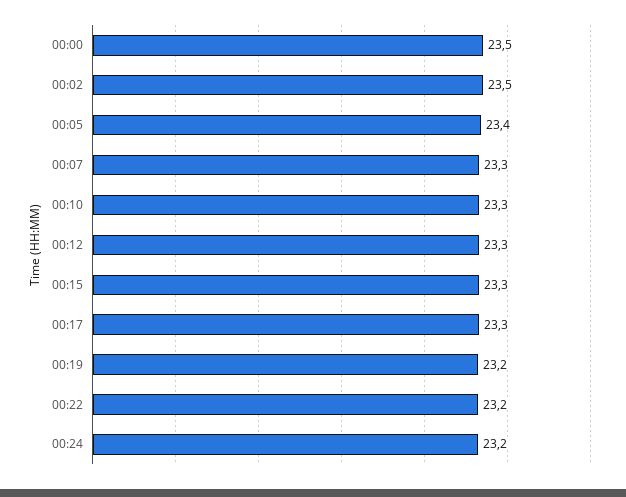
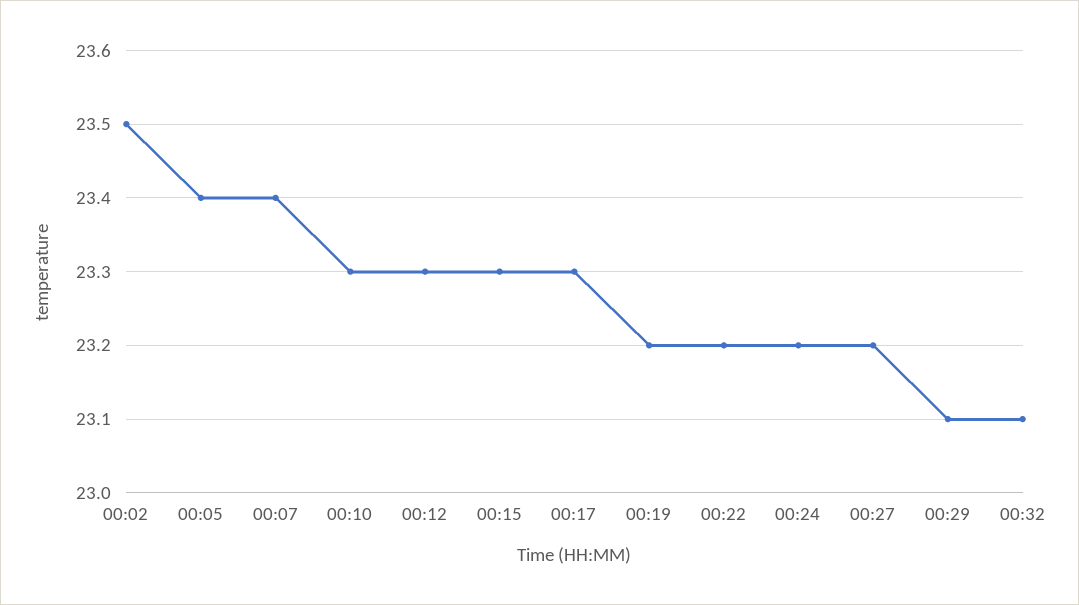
00:00: 23.5 -> none
00:07: 23.3 -> 23.4
00:27: none -> 23.2
00:29: none -> 23.1
00:32: none -> 23.1

